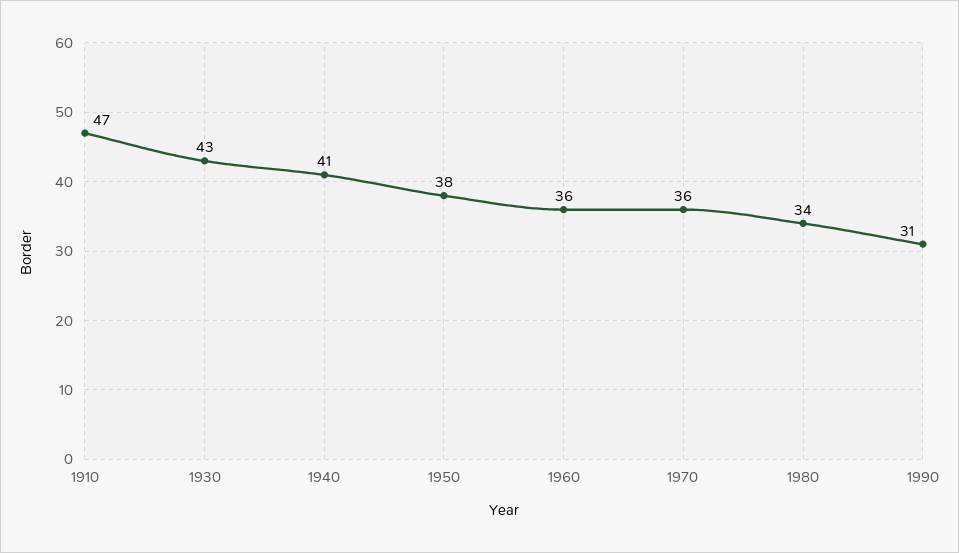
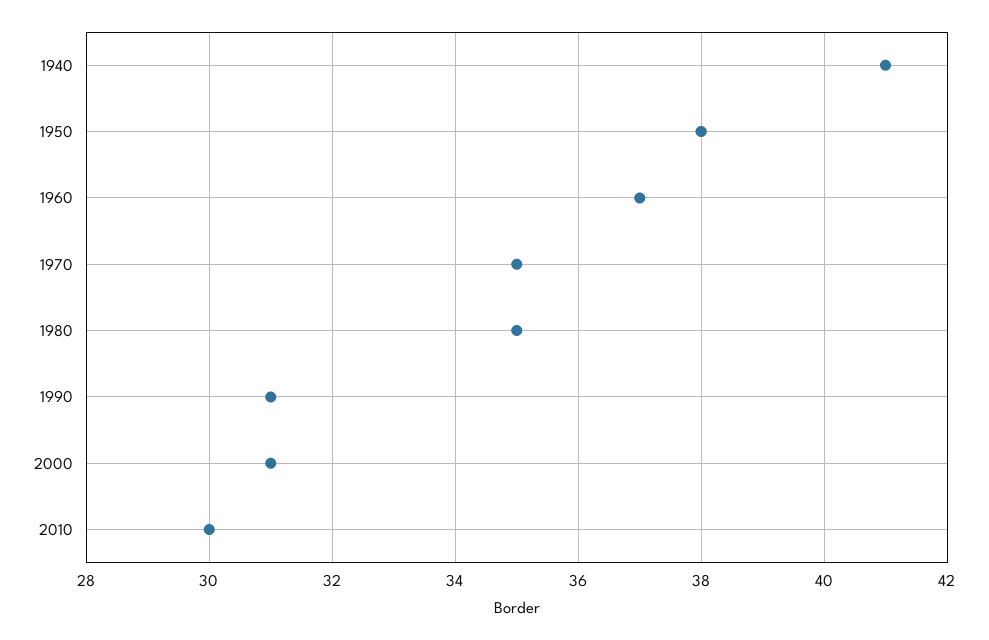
1910: 47 -> none
1930: 43 -> none
1960: 36 -> 37
1970: 36 -> 35
1980: 34 -> 35
2000: none -> 31
2010: none -> 30

